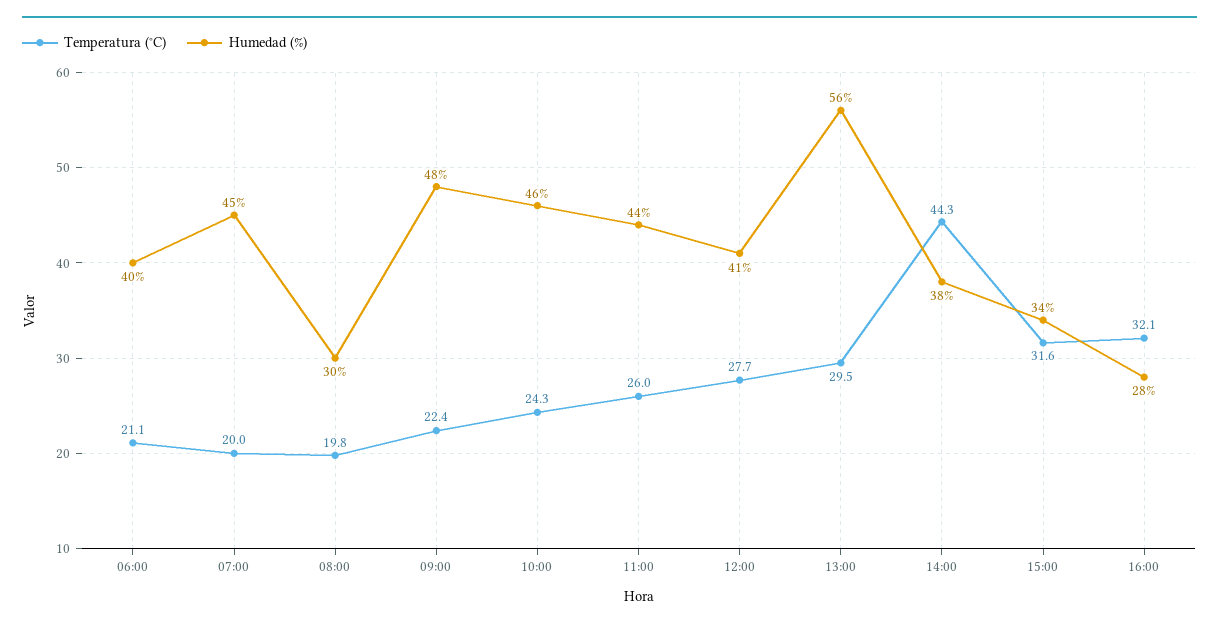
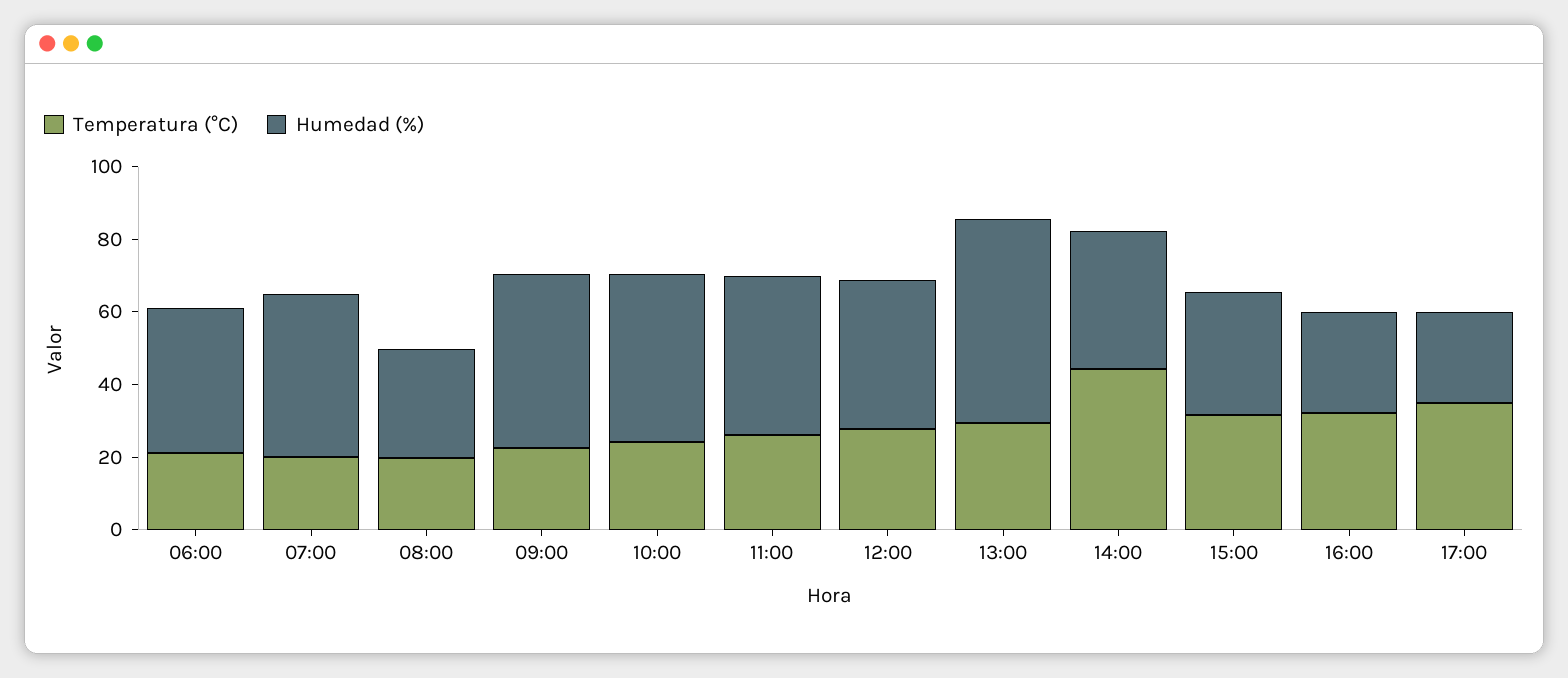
Temperatura (°C), 17:00: none -> 35
Humedad (%), 17:00: none -> 25

